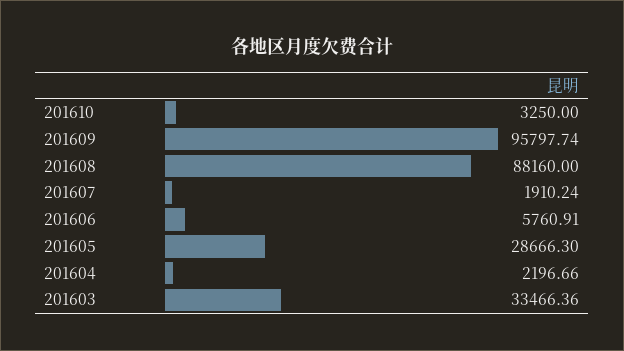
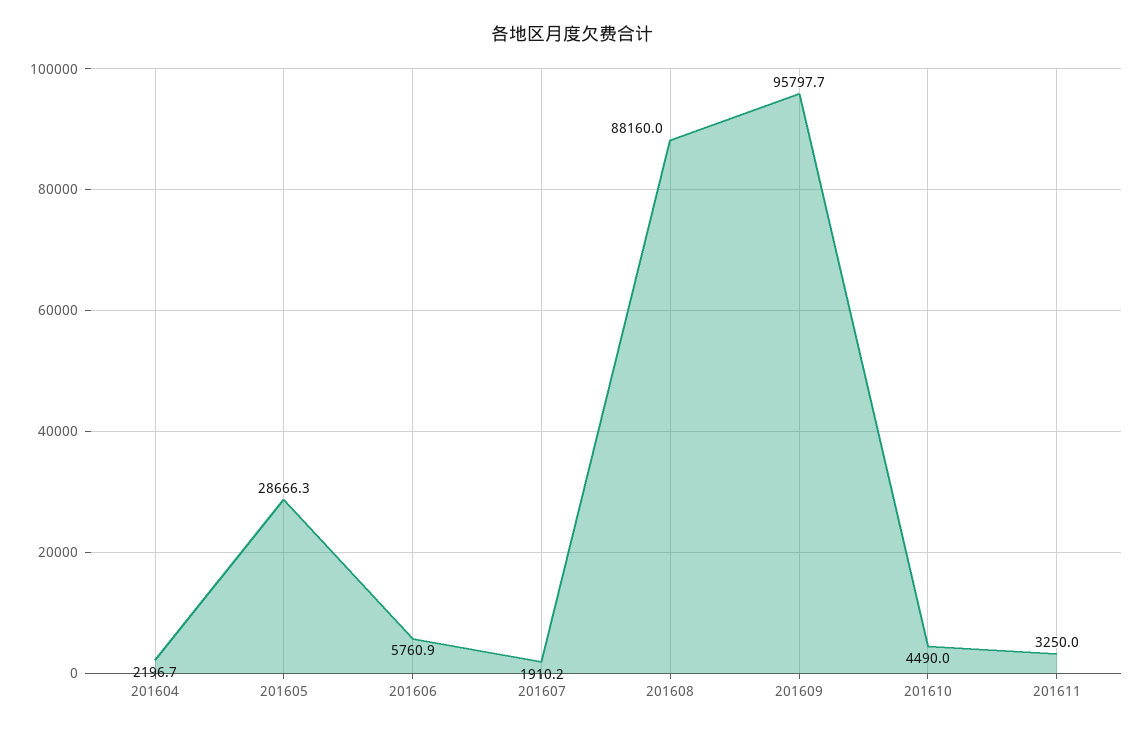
201610: 3250 -> 4490
201603: 33466.36 -> none
201611: none -> 3250

